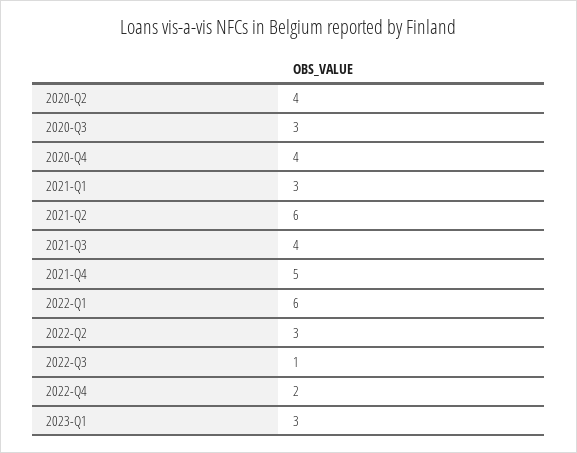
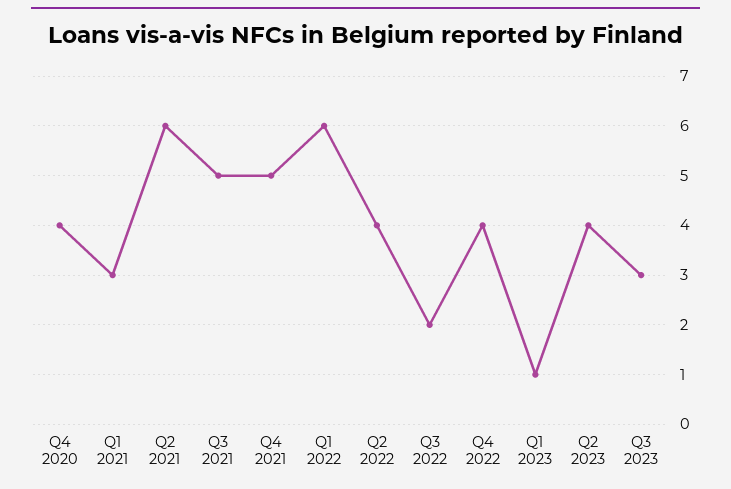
2020-Q2: 4 -> none
2020-Q3: 3 -> none
2021-Q3: 4 -> 5
2022-Q2: 3 -> 4
2022-Q3: 1 -> 2
2022-Q4: 2 -> 4
2023-Q1: 3 -> 1
Q2 2023: none -> 4
Q3 2023: none -> 3

